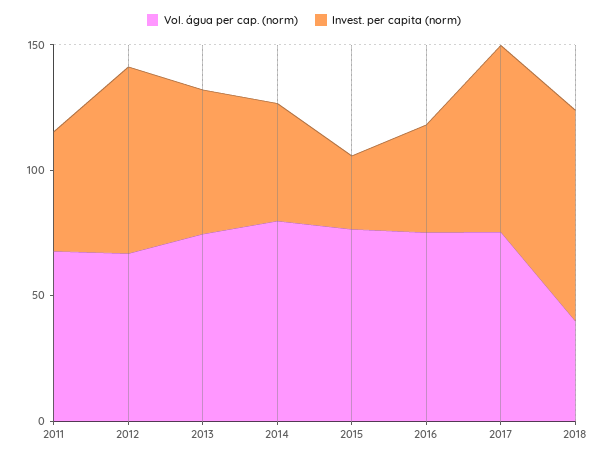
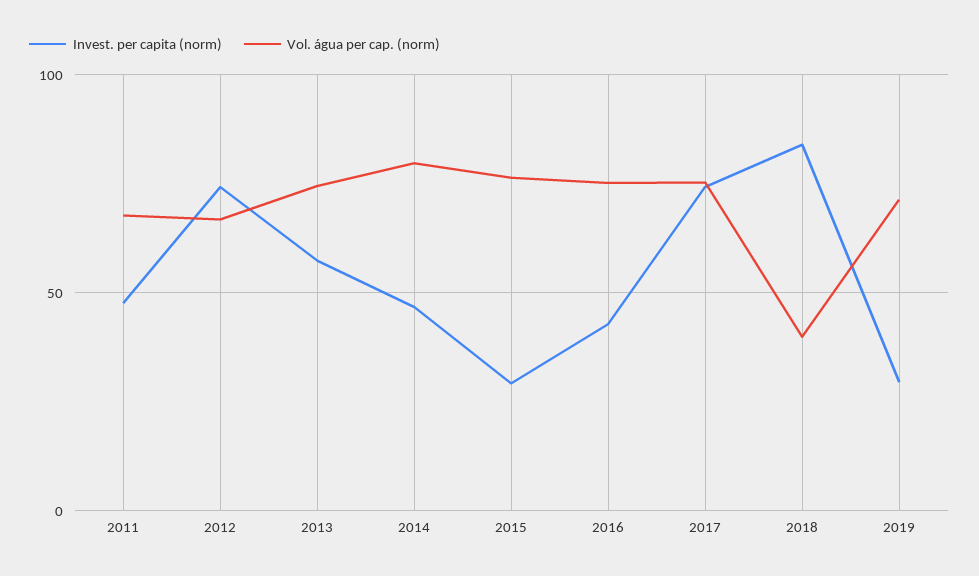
Invest. per capita (norm), 2019: none -> 30
Vol. água per cap. (norm), 2019: none -> 70

